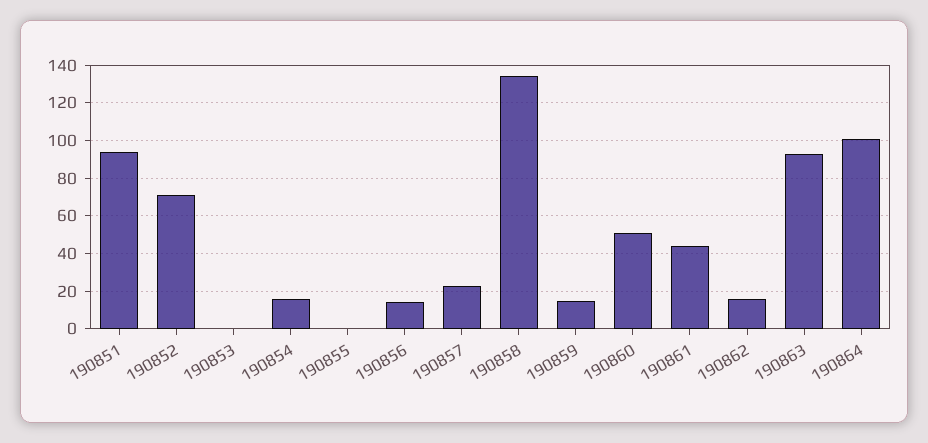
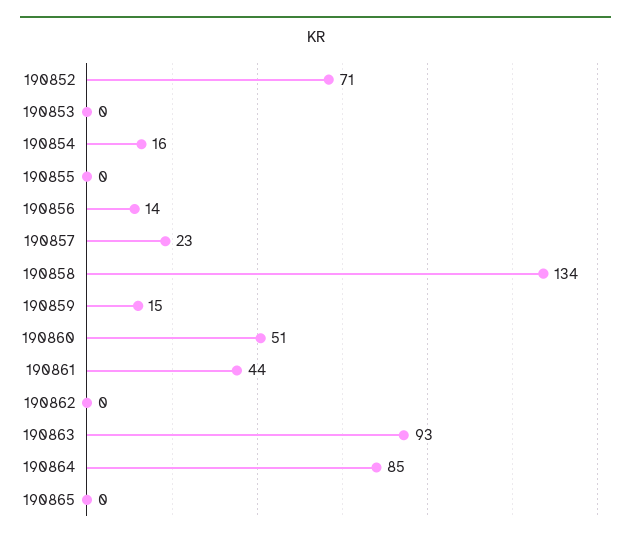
190851: 95 -> none
190862: 15 -> 0
190864: 100 -> 85
190865: none -> 0

